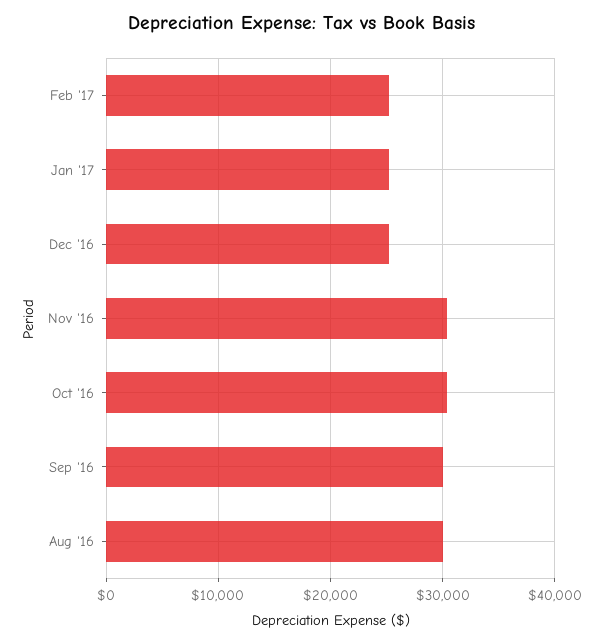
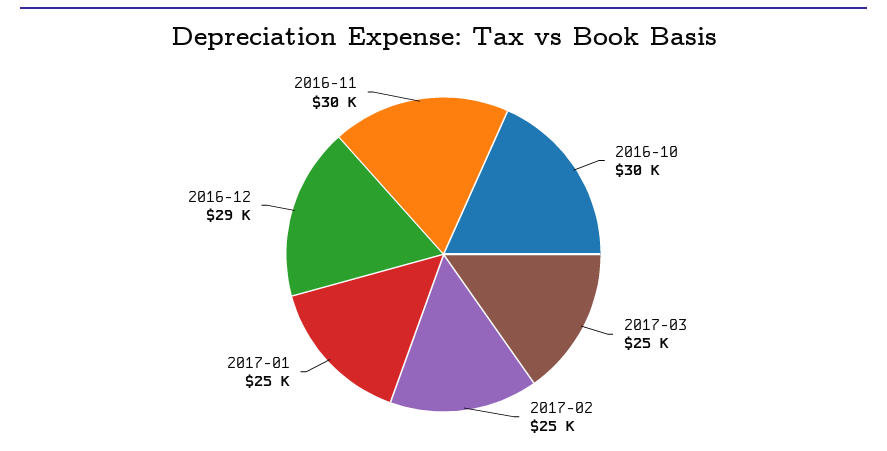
Dec '16: 25000 -> 29000
Sep '16: 30000 -> none
Aug '16: 30000 -> none
2017-03: none -> 25000

